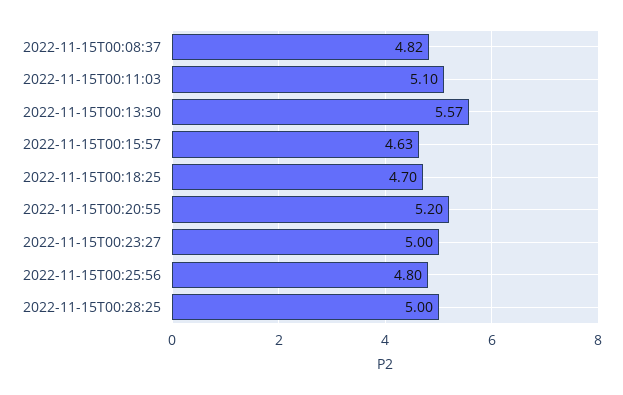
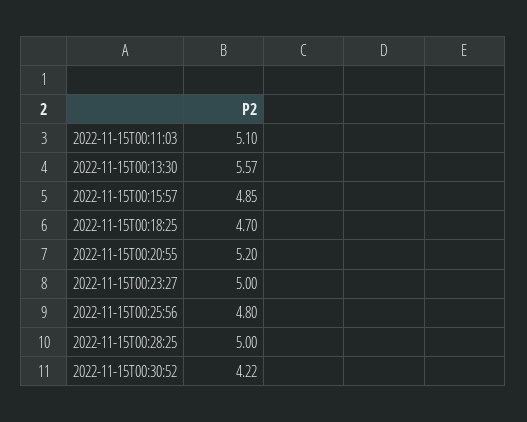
2022-11-15T00:08:37: 4.82 -> none
2022-11-15T00:15:57: 4.63 -> 4.85
2022-11-15T00:30:52: none -> 4.22

